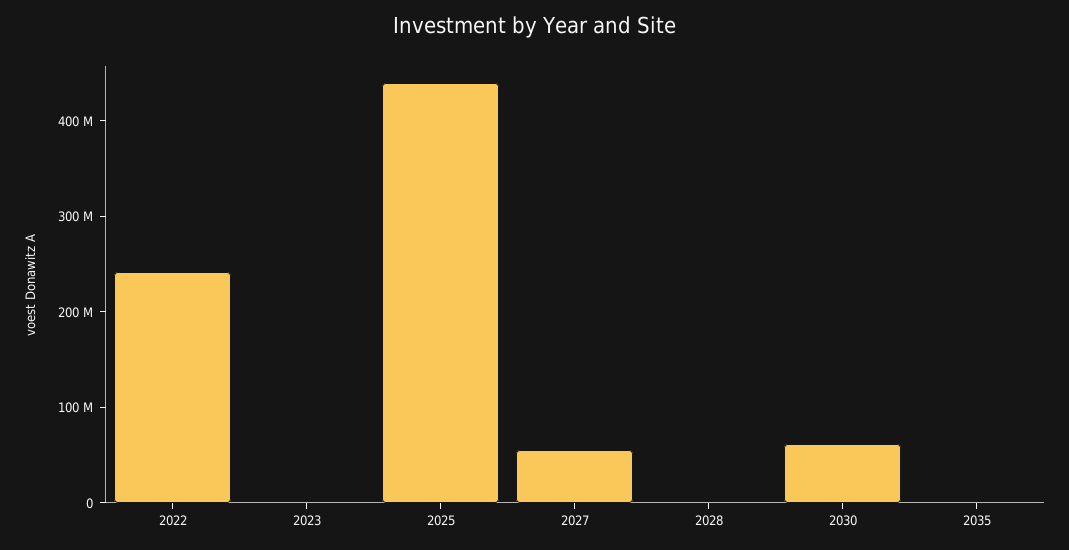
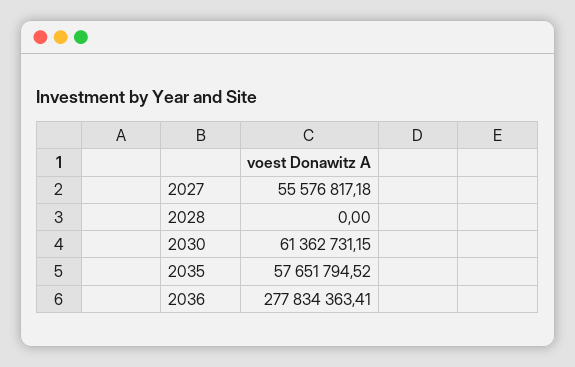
2022: 240000000 -> none
2023: 0 -> none
2025: 440000000 -> none
2035: 0 -> 57651794.52
2036: none -> 277834363.41

